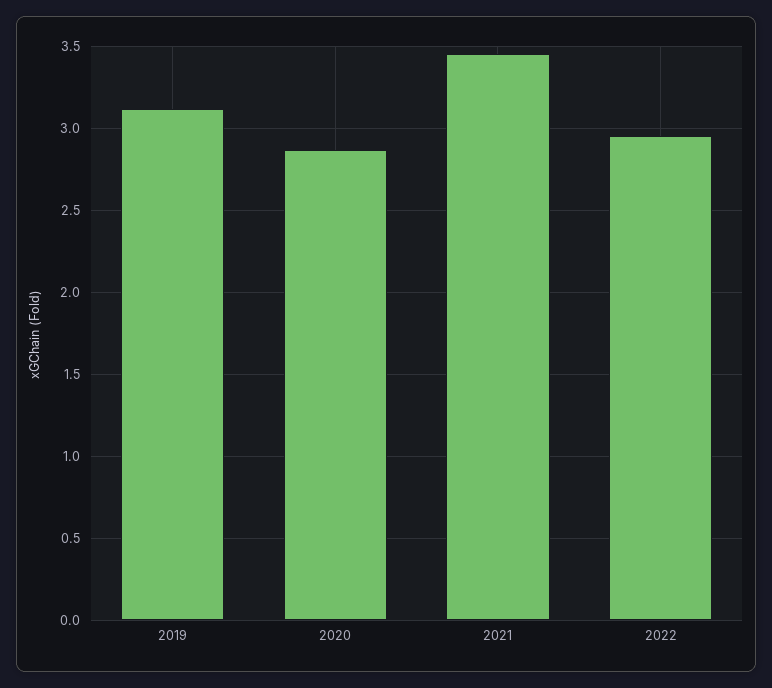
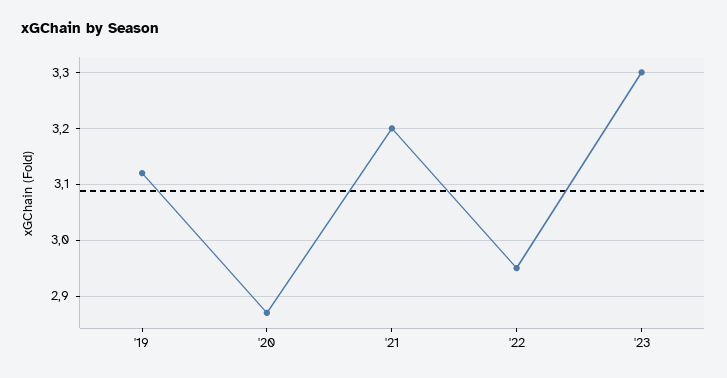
2021: 3.45 -> 3.2
'23: none -> 3.3

